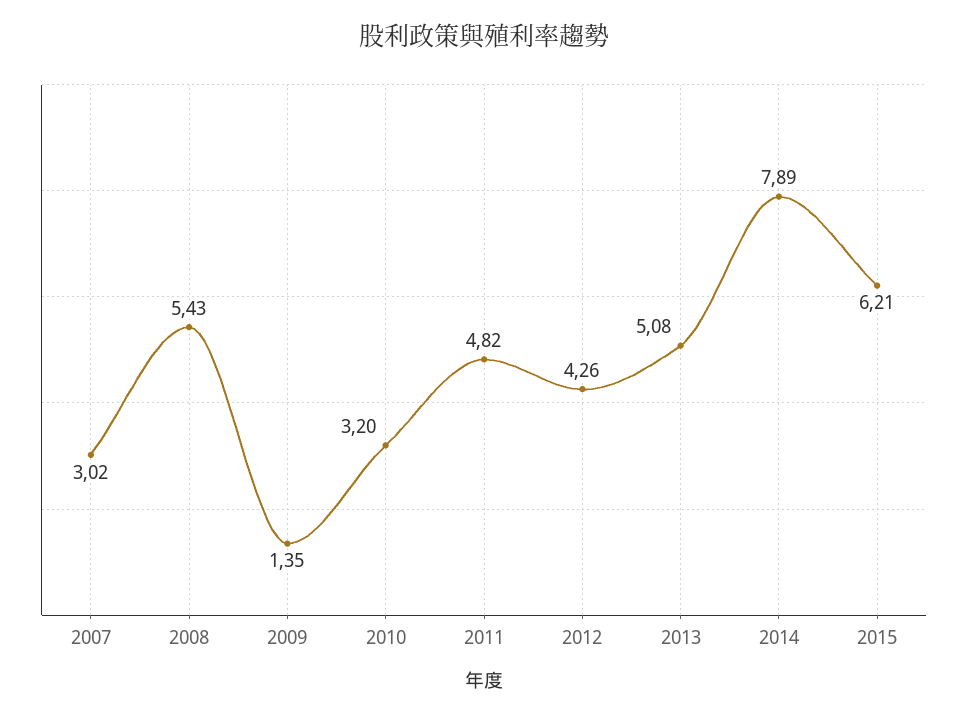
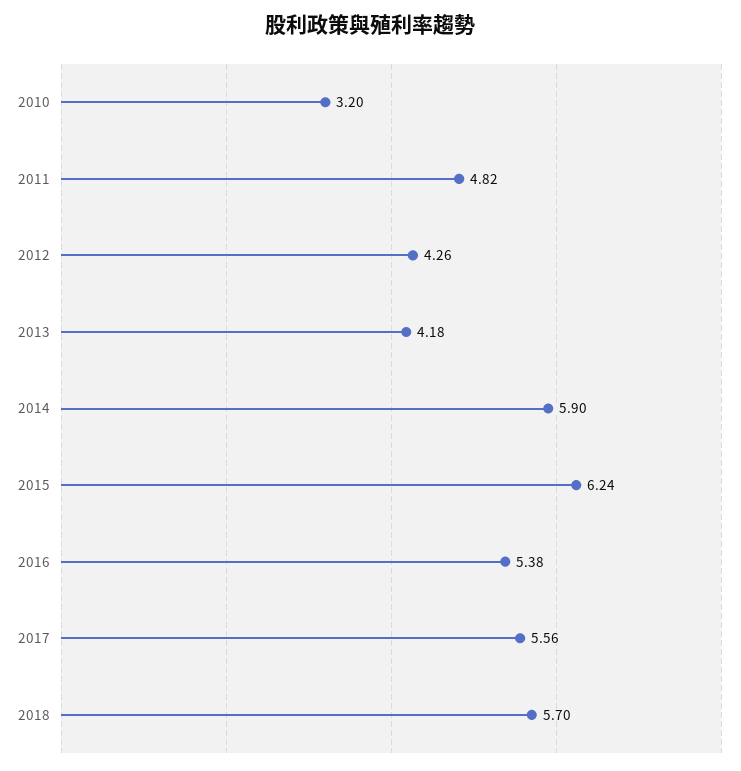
2007: 3.02 -> none
2008: 5.43 -> none
2009: 1.35 -> none
2013: 5.08 -> 4.18
2014: 7.89 -> 5.9
2015: 6.21 -> 6.24
2016: none -> 5.38
2017: none -> 5.56
2018: none -> 5.7

